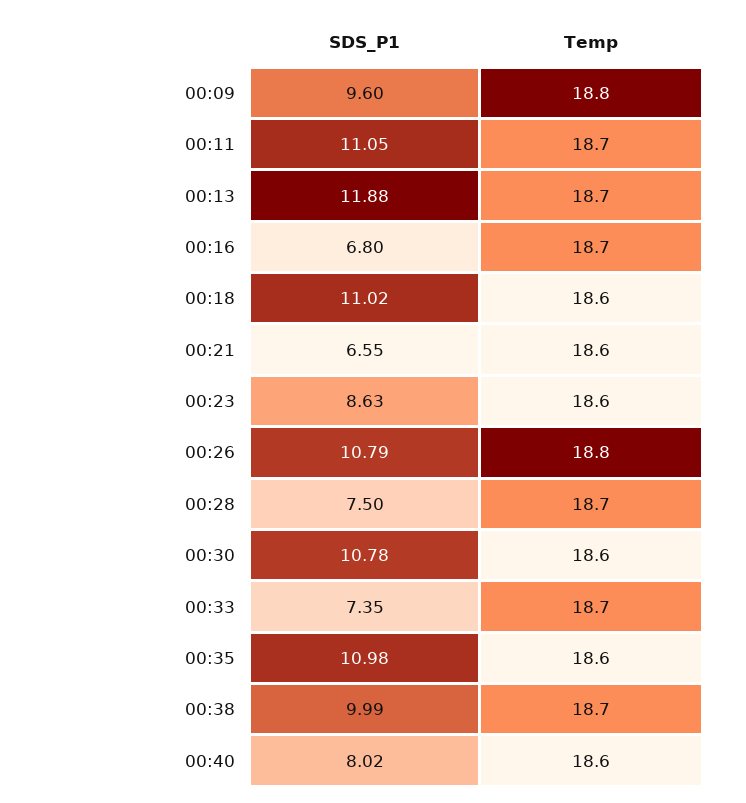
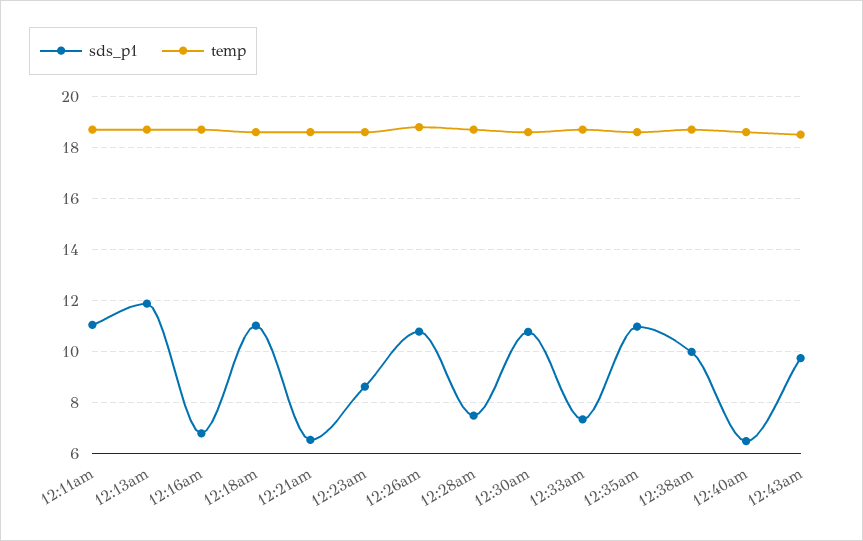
SDS_P1, 00:09: 9.6 -> none
Temp, 00:09: 18.8 -> none
SDS_P1, 00:40: 8.02 -> 6.5
SDS_P1, 12:43am: none -> 9.75
Temp, 12:43am: none -> 18.5

